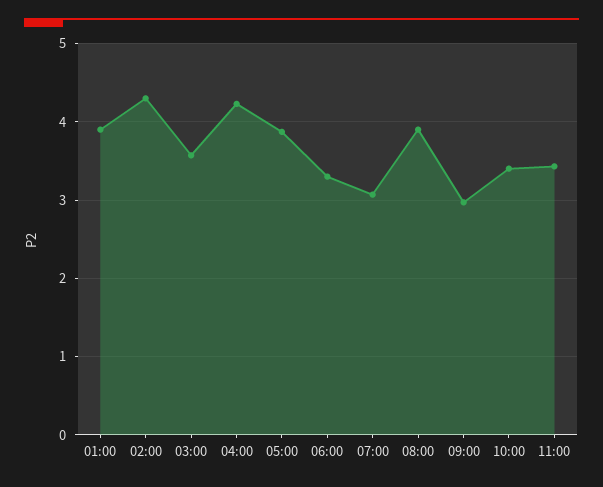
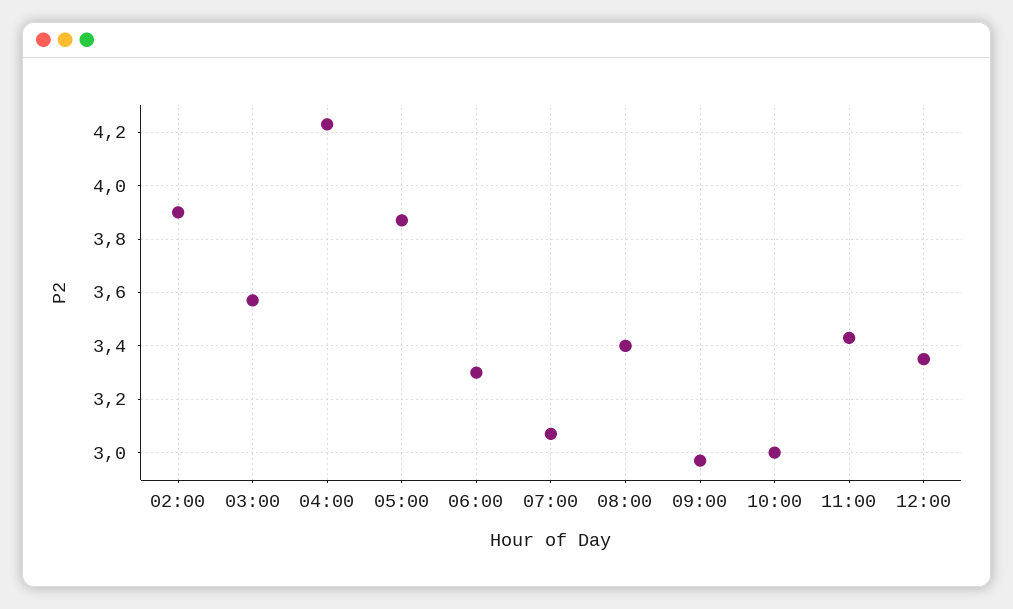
01:00: 3.9 -> none
02:00: 4.3 -> 3.9
08:00: 3.9 -> 3.4
10:00: 3.4 -> 3
12:00: none -> 3.35

